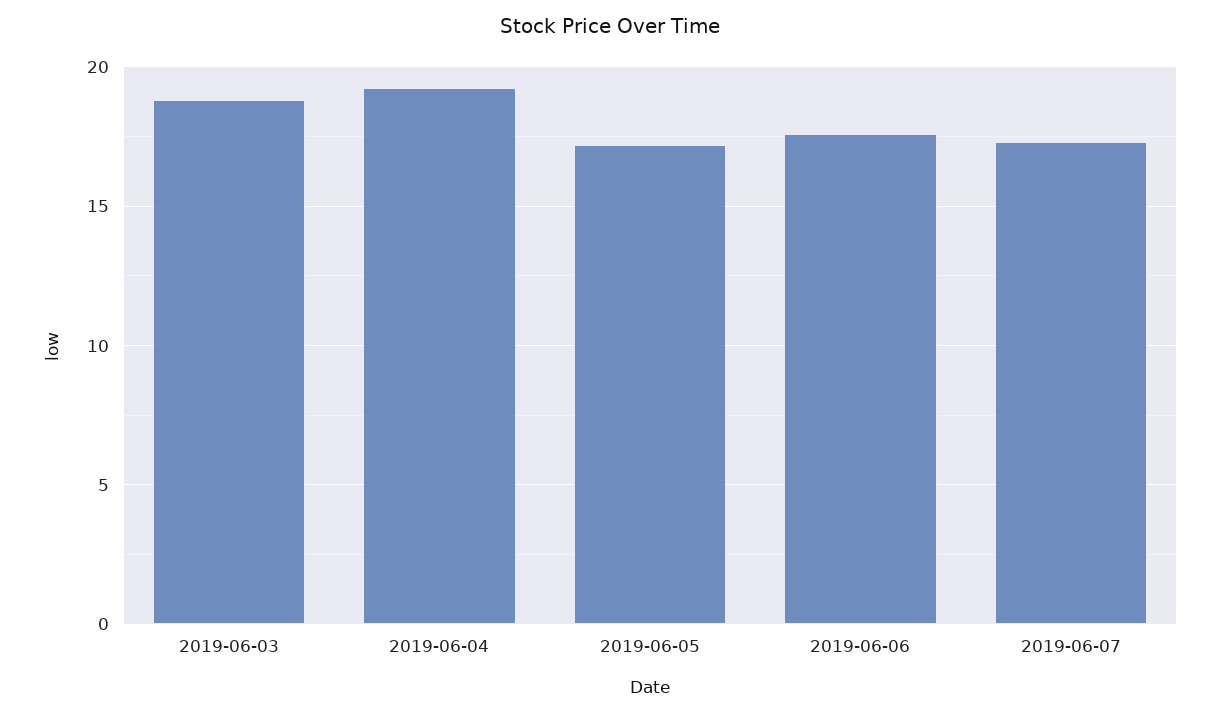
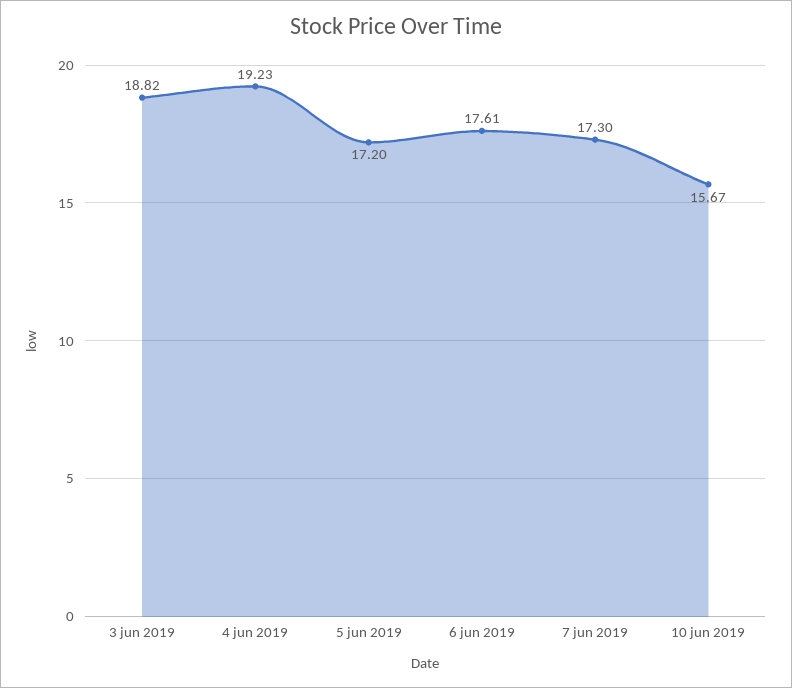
10 jun 2019: none -> 15.67

